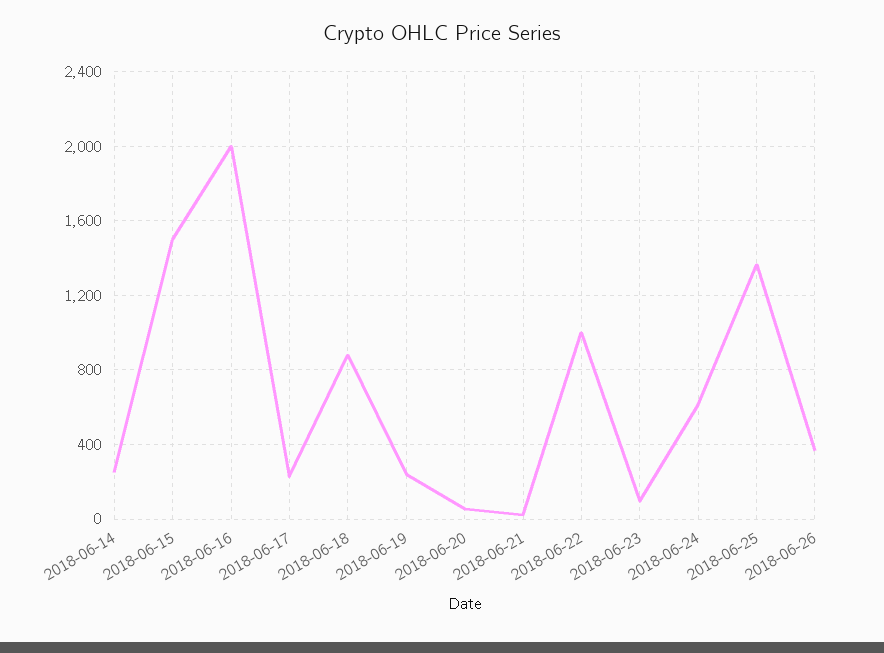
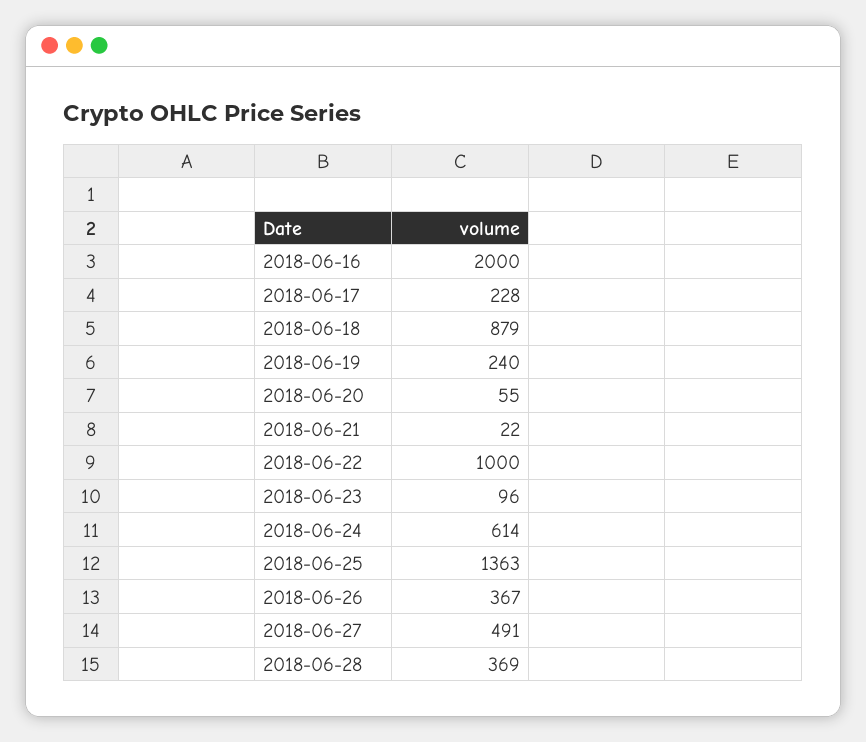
2018-06-14: 250 -> none
2018-06-15: 1500 -> none
2018-06-27: none -> 491
2018-06-28: none -> 369

